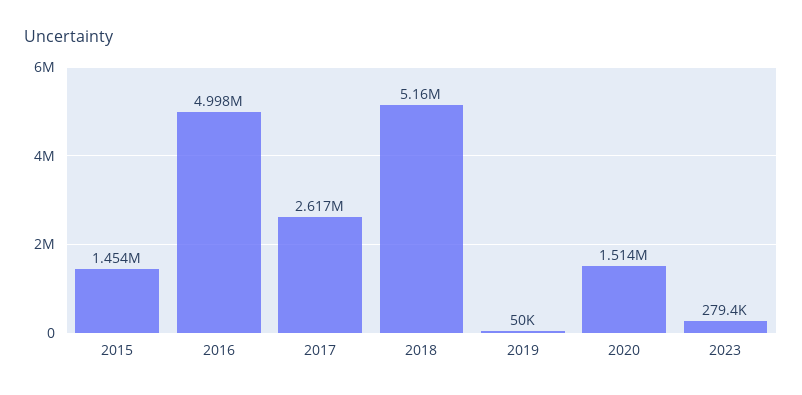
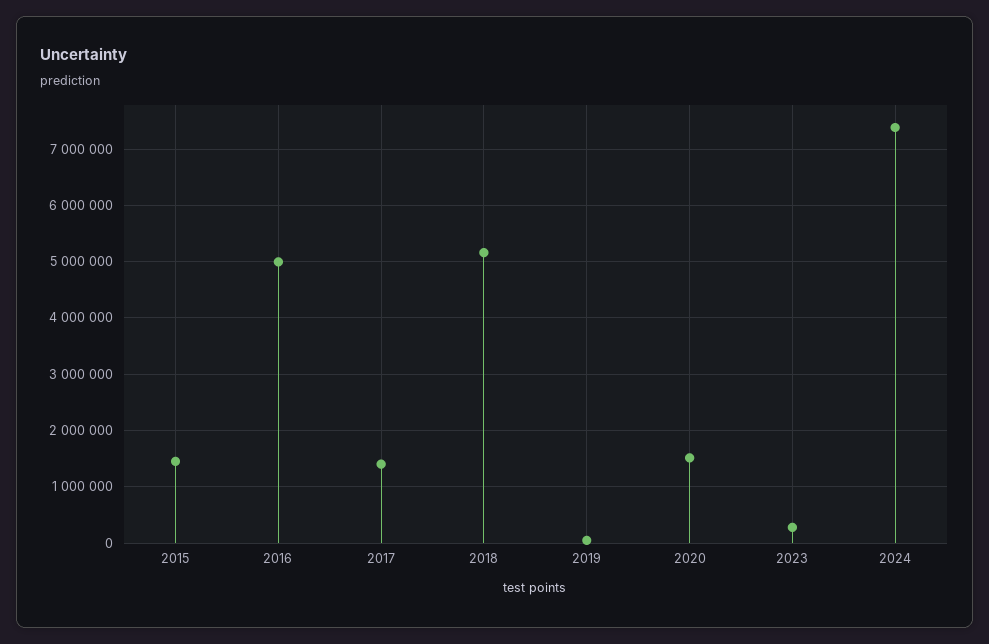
2017: 2617000 -> 1400000
2024: none -> 7400000

